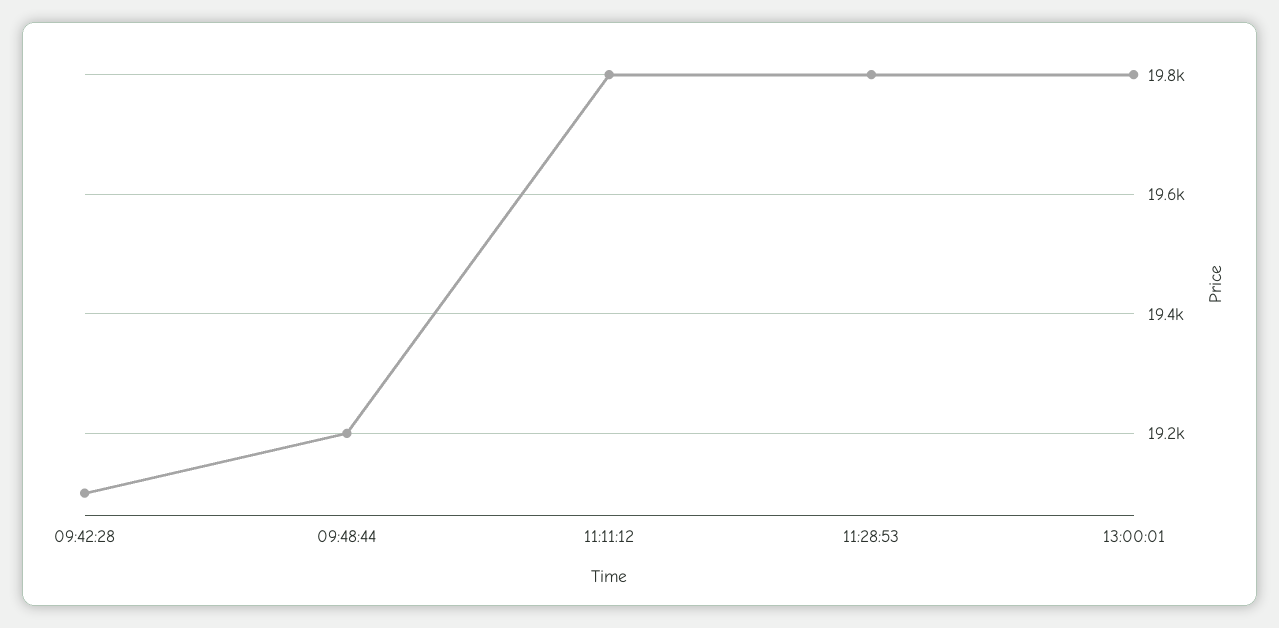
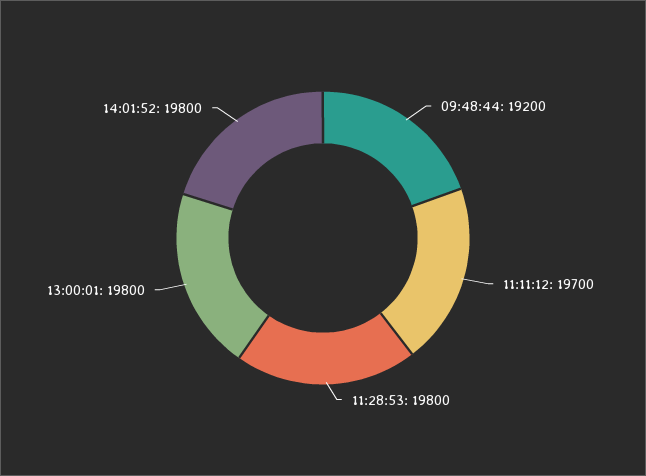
09:42:28: 19100 -> none
11:11:12: 19800 -> 19700
14:01:52: none -> 19800

